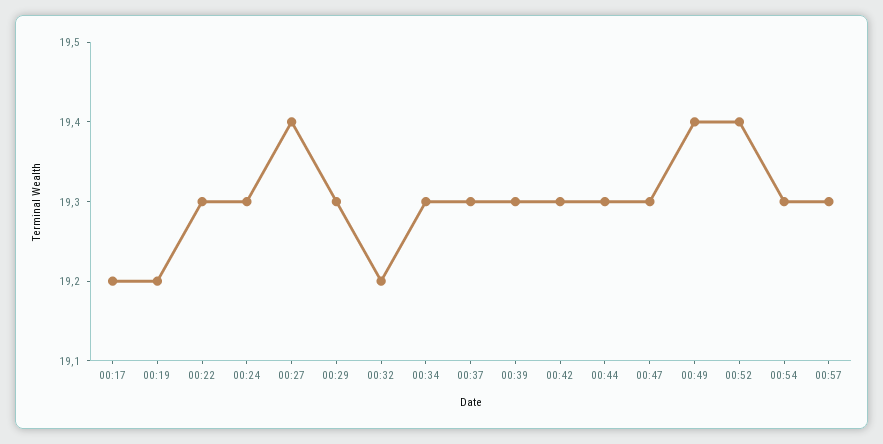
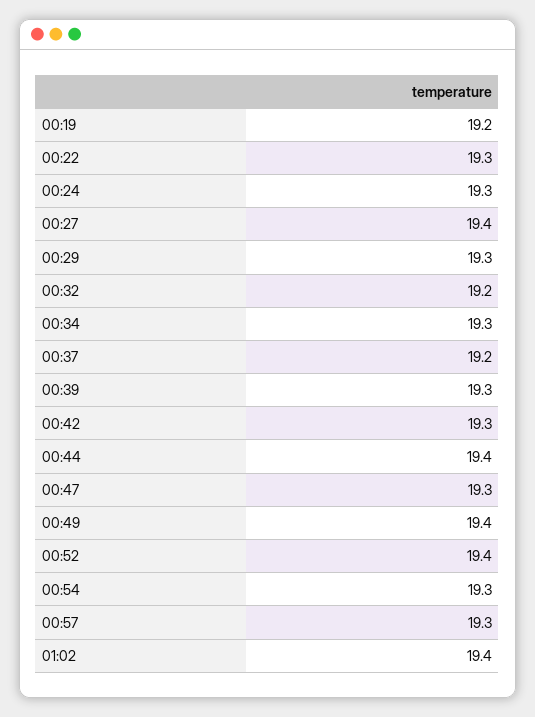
00:17: 19.2 -> none
00:37: 19.3 -> 19.2
00:44: 19.3 -> 19.4
01:02: none -> 19.4

